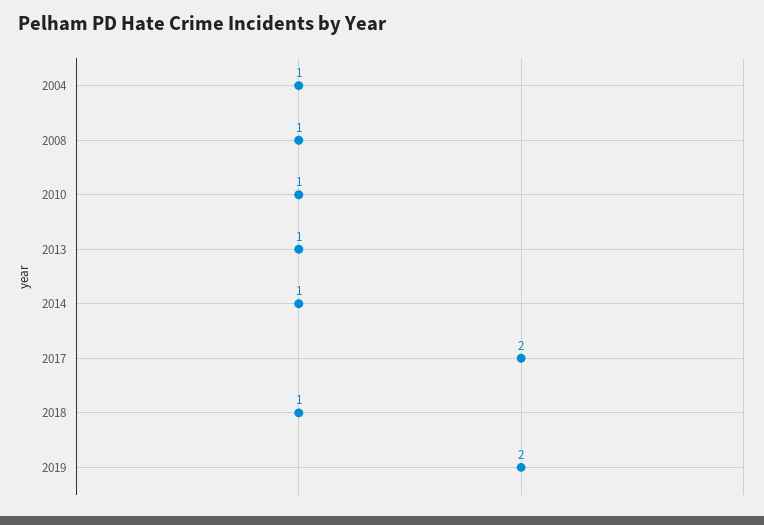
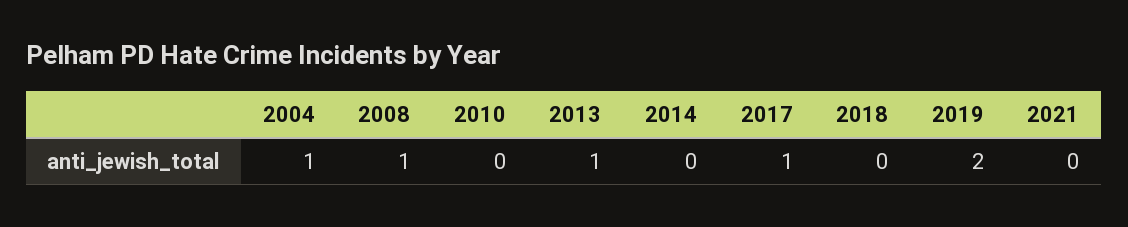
2010: 1 -> 0
2014: 1 -> 0
2017: 2 -> 1
2018: 1 -> 0
2021: none -> 0

